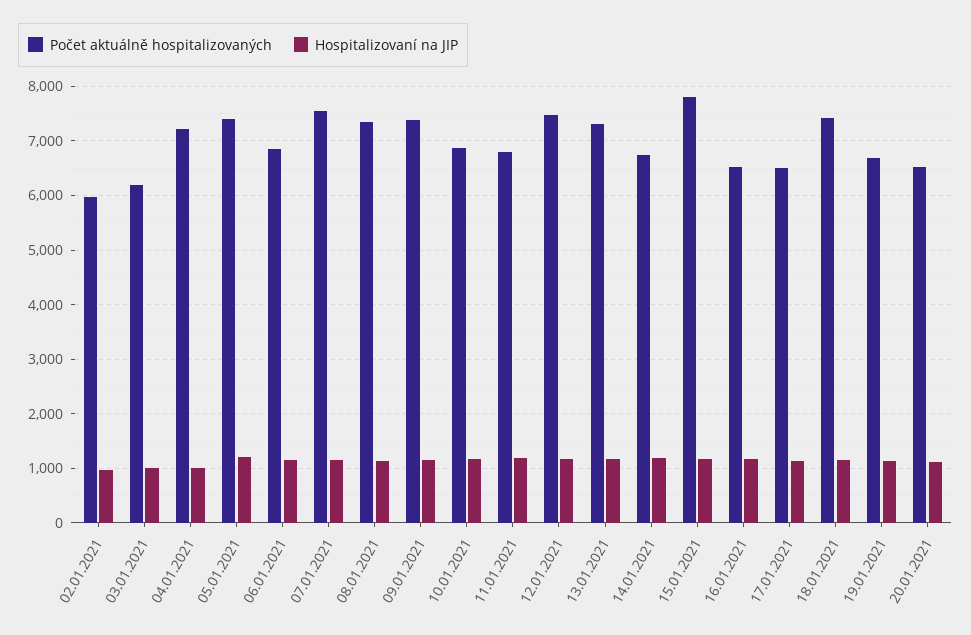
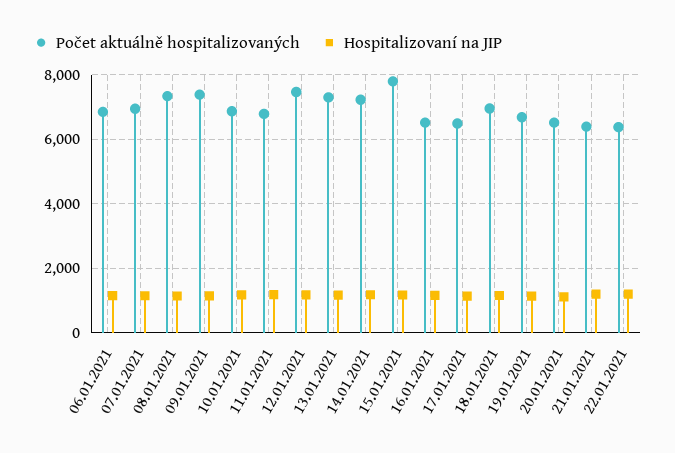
Počet aktuálně hospitalizovaných, 02.01.2021: 6000 -> none
Hospitalizovaní na JIP, 02.01.2021: 1000 -> none
Počet aktuálně hospitalizovaných, 03.01.2021: 6200 -> none
Hospitalizovaní na JIP, 03.01.2021: 1000 -> none
Počet aktuálně hospitalizovaných, 04.01.2021: 7200 -> none
Hospitalizovaní na JIP, 04.01.2021: 1000 -> none
Počet aktuálně hospitalizovaných, 05.01.2021: 7400 -> none
Hospitalizovaní na JIP, 05.01.2021: 1200 -> none
Počet aktuálně hospitalizovaných, 07.01.2021: 7600 -> 7000
Počet aktuálně hospitalizovaných, 14.01.2021: 6800 -> 7200
Počet aktuálně hospitalizovaných, 18.01.2021: 7400 -> 7000
Počet aktuálně hospitalizovaných, 21.01.2021: none -> 6400
Hospitalizovaní na JIP, 21.01.2021: none -> 1200
Počet aktuálně hospitalizovaných, 22.01.2021: none -> 6400
Hospitalizovaní na JIP, 22.01.2021: none -> 1200

